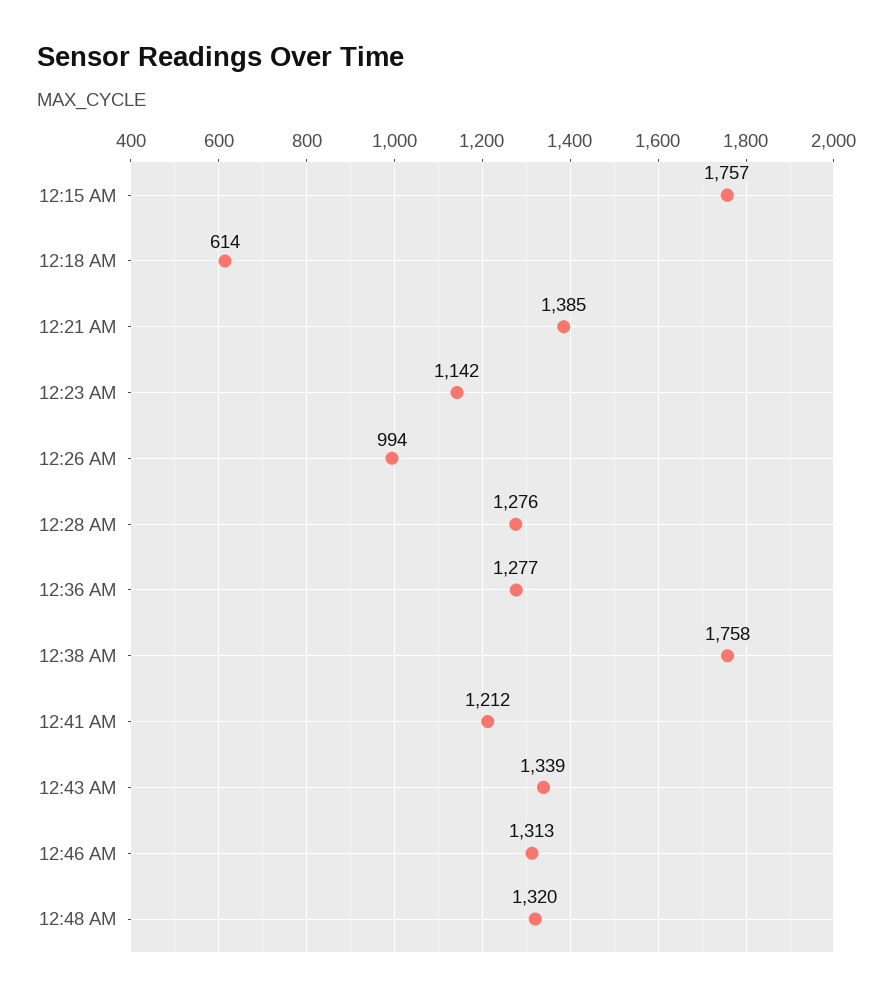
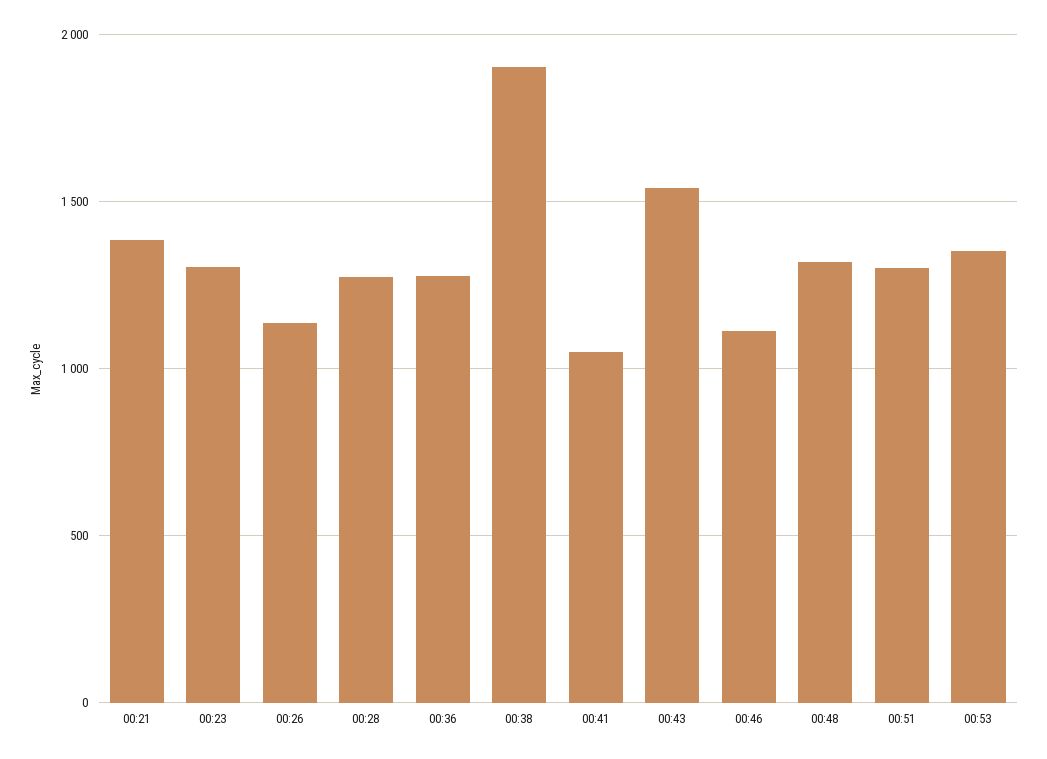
12:15 AM: 1757 -> none
12:18 AM: 614 -> none
12:23 AM: 1142 -> 1300
12:26 AM: 994 -> 1150
12:38 AM: 1758 -> 1900
12:41 AM: 1212 -> 1050
12:43 AM: 1339 -> 1550
12:46 AM: 1313 -> 1100
00:51: none -> 1300
00:53: none -> 1350

